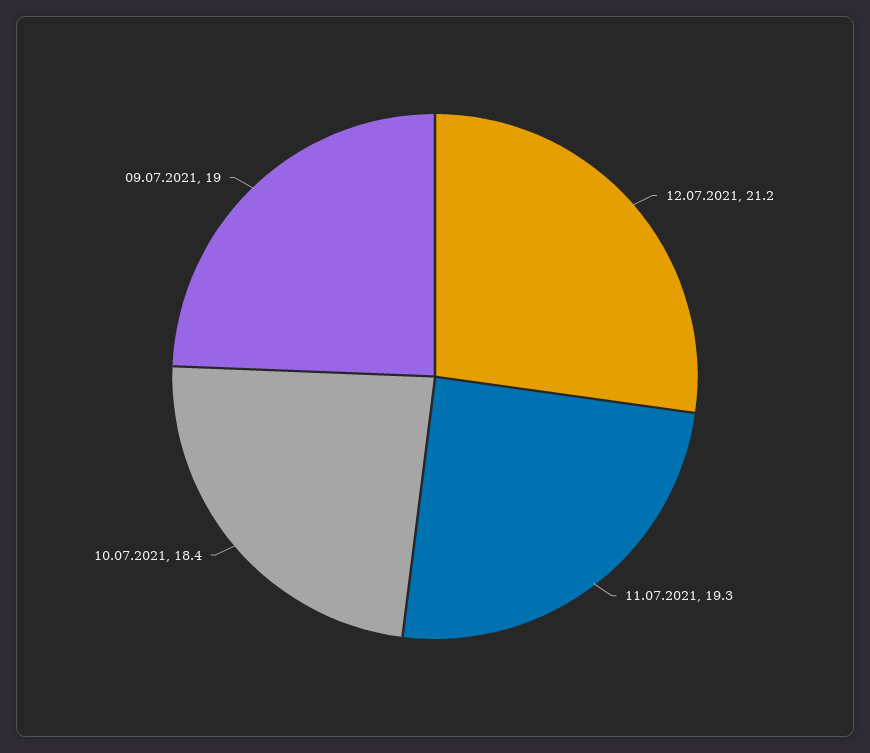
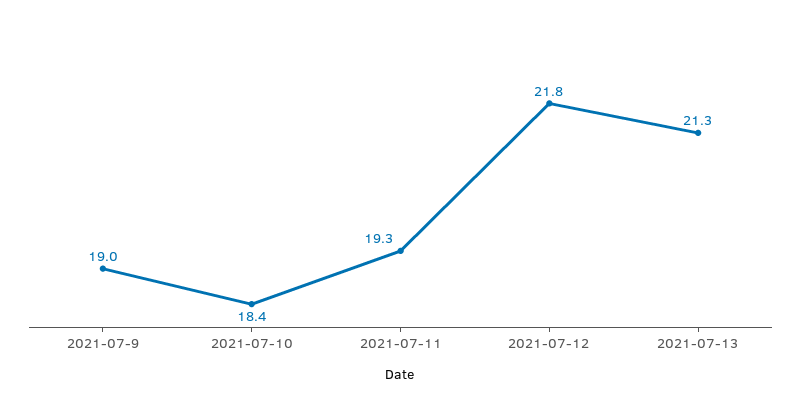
12.07.2021: 21.2 -> 21.8
2021-07-13: none -> 21.3

